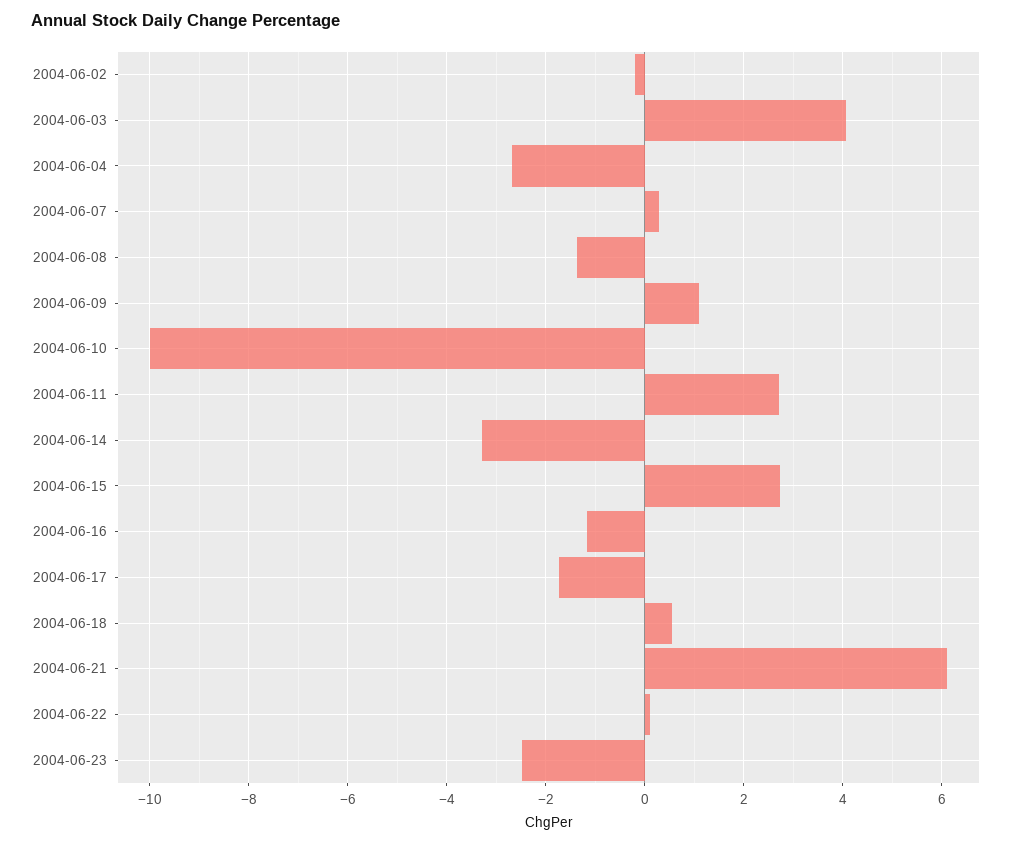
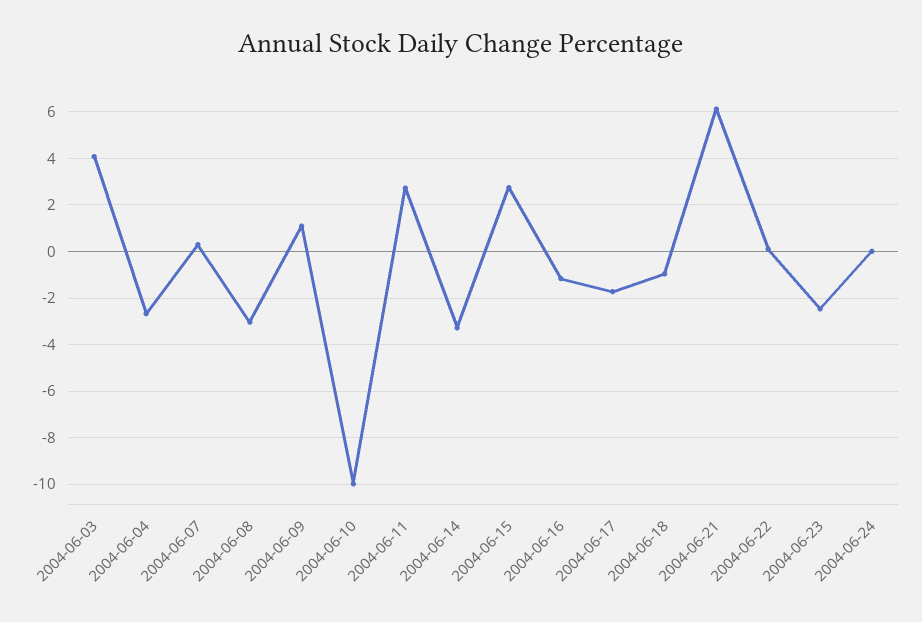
2004-06-02: -0.2 -> none
2004-06-08: -1.4 -> -3
2004-06-18: 0.6 -> -1
2004-06-24: none -> 0

